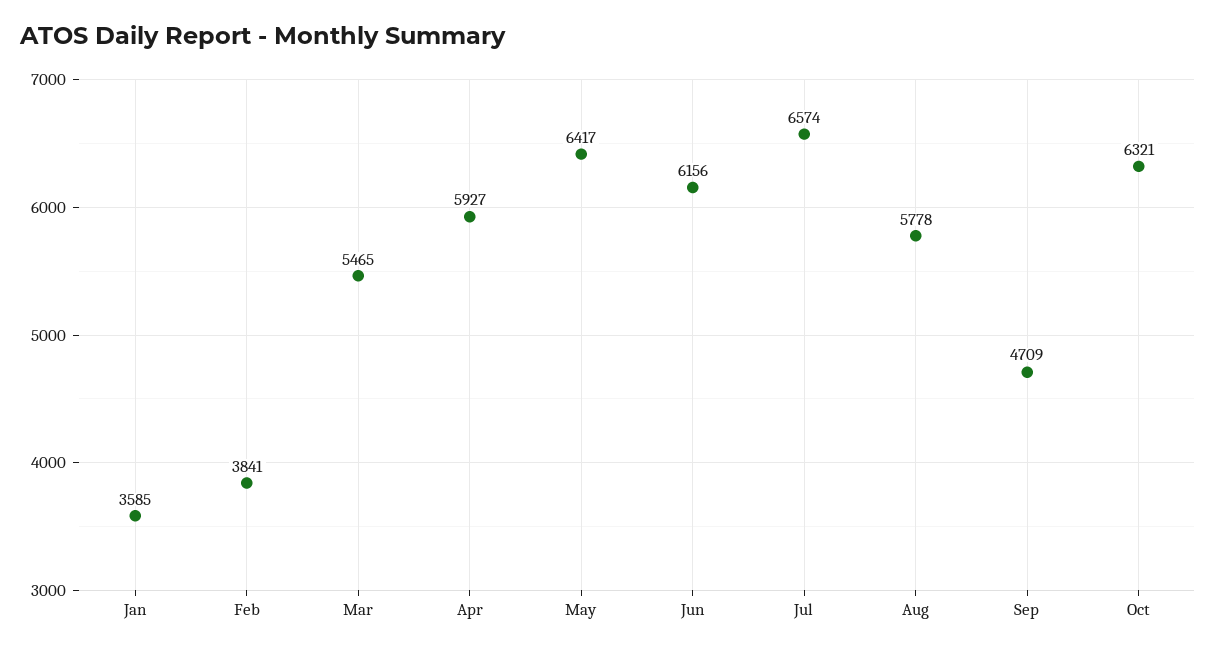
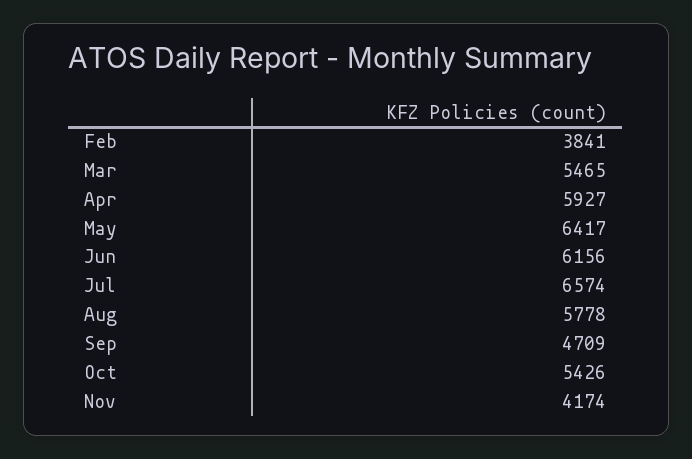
Jan: 3585 -> none
Oct: 6321 -> 5426
Nov: none -> 4174

